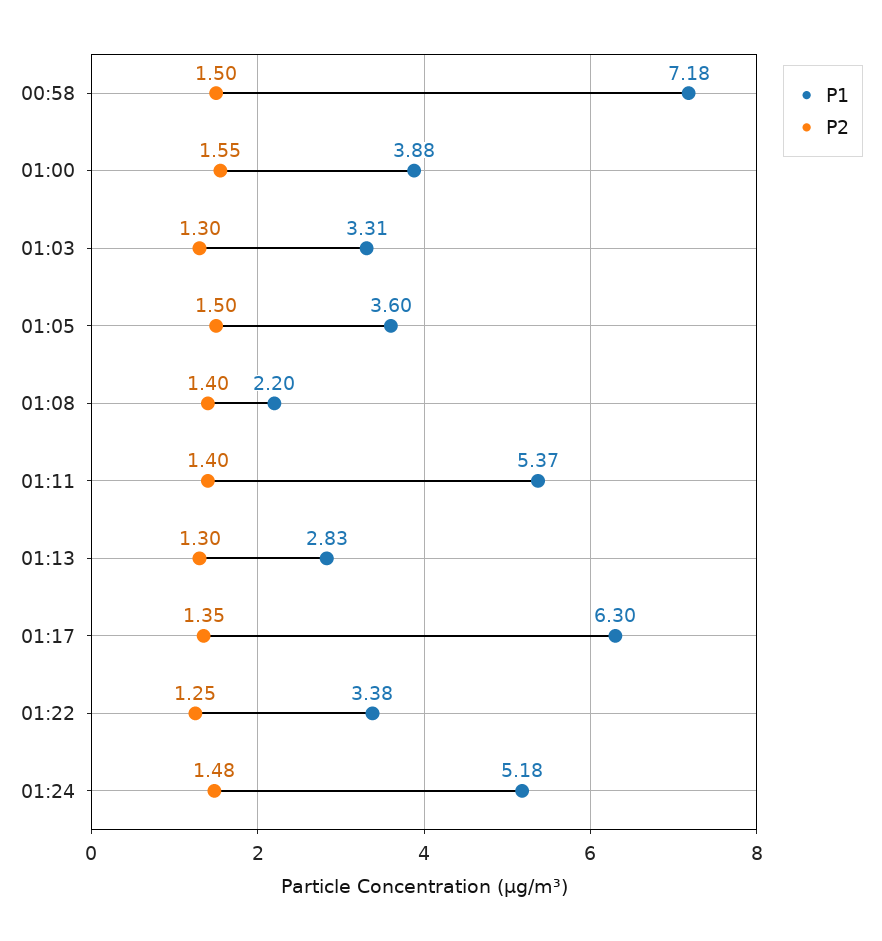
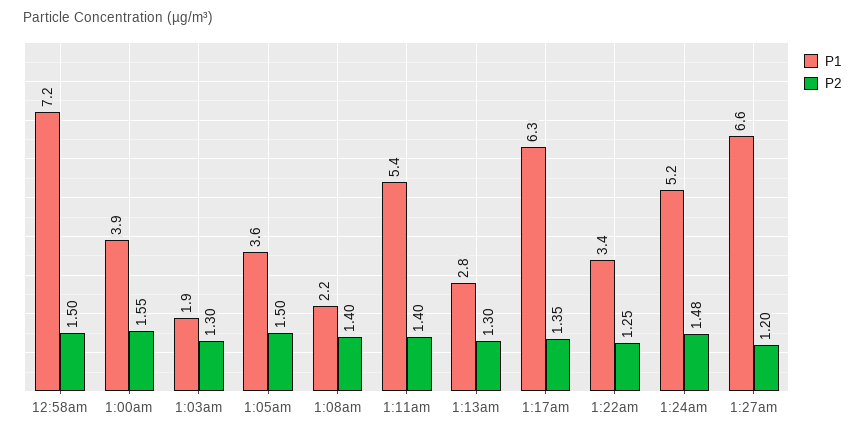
P1, 01:03: 3.31 -> 1.9
P1, 1:27am: none -> 6.6
P2, 1:27am: none -> 1.2

